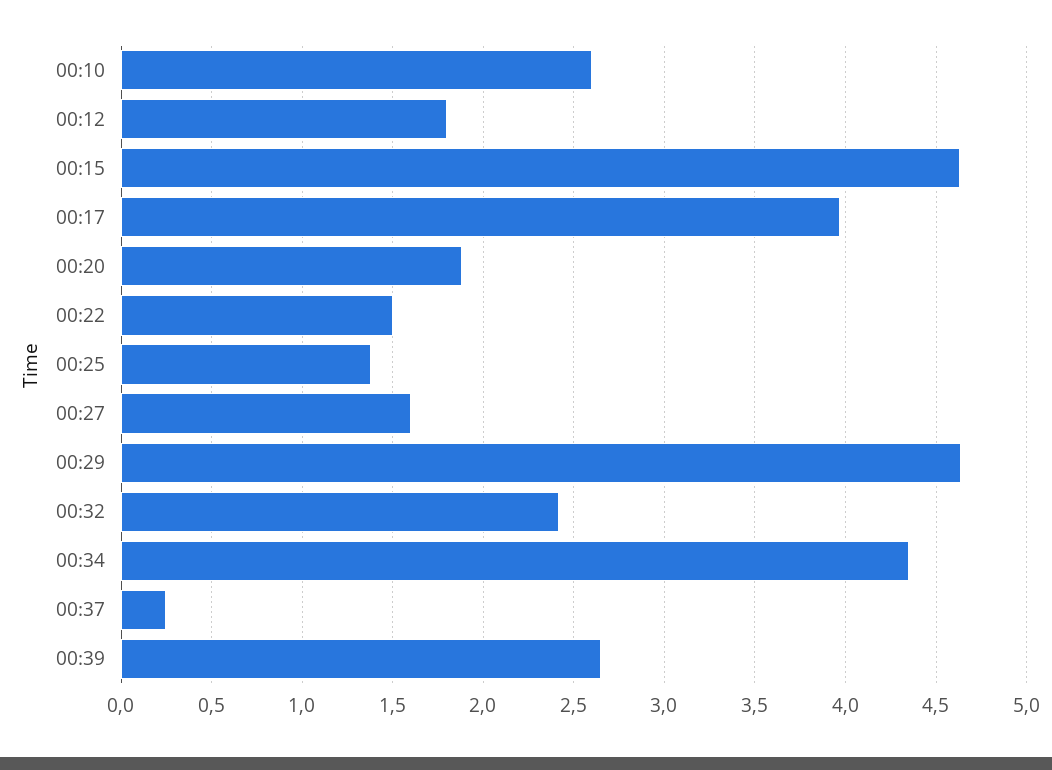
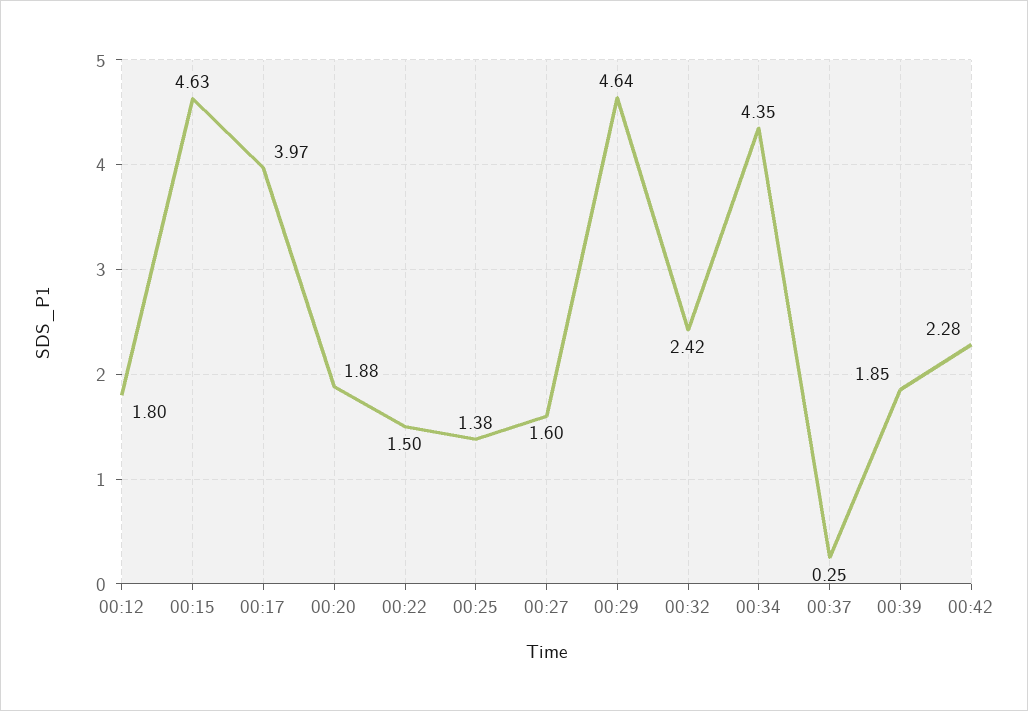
00:10: 2.6 -> none
00:39: 2.65 -> 1.85
00:42: none -> 2.28

